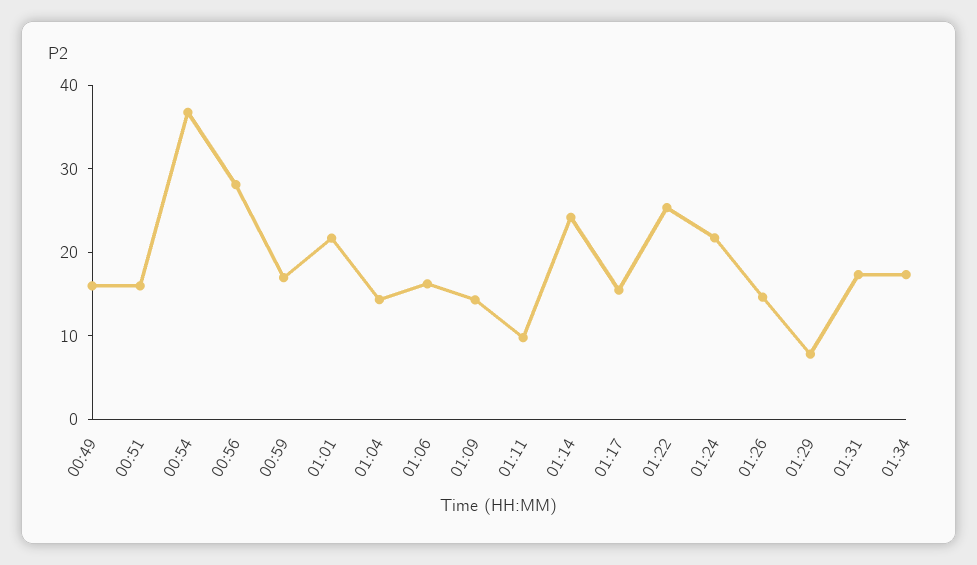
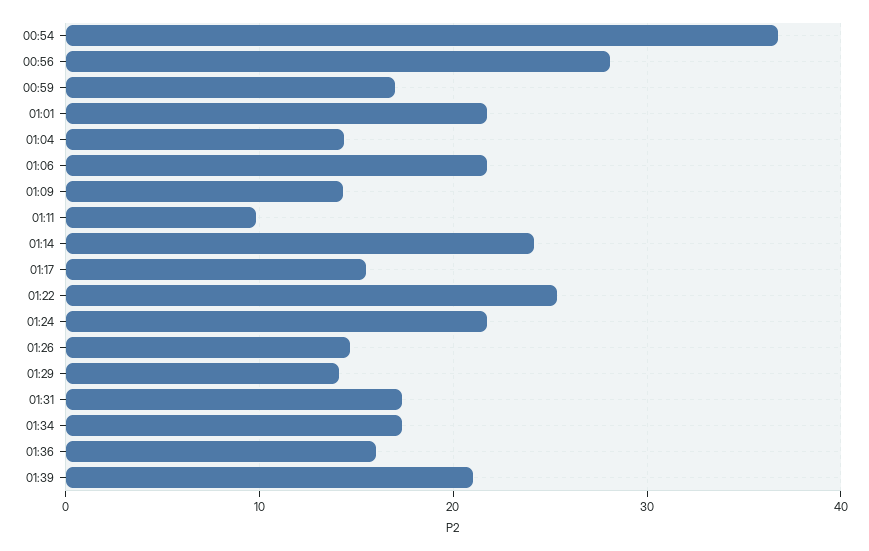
00:49: 16 -> none
00:51: 16 -> none
01:06: 16 -> 22
01:29: 8 -> 14
01:36: none -> 16
01:39: none -> 21

